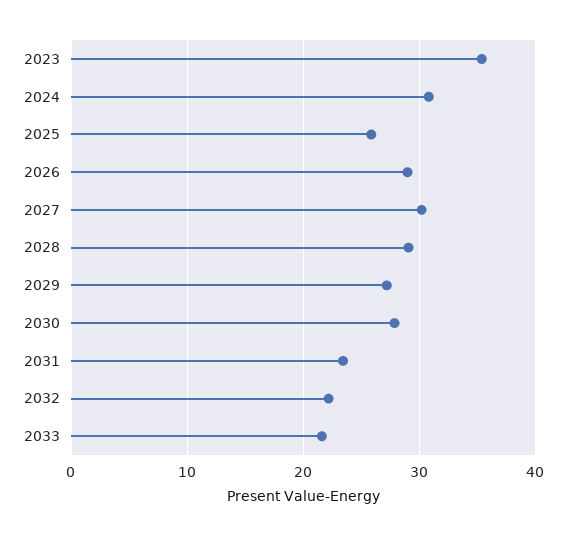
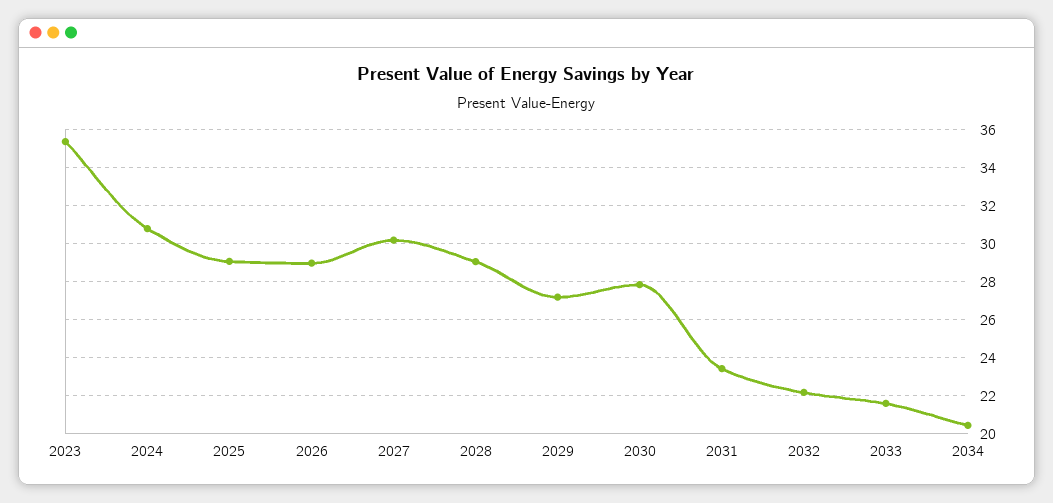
2025: 26 -> 29
2034: none -> 20.5

